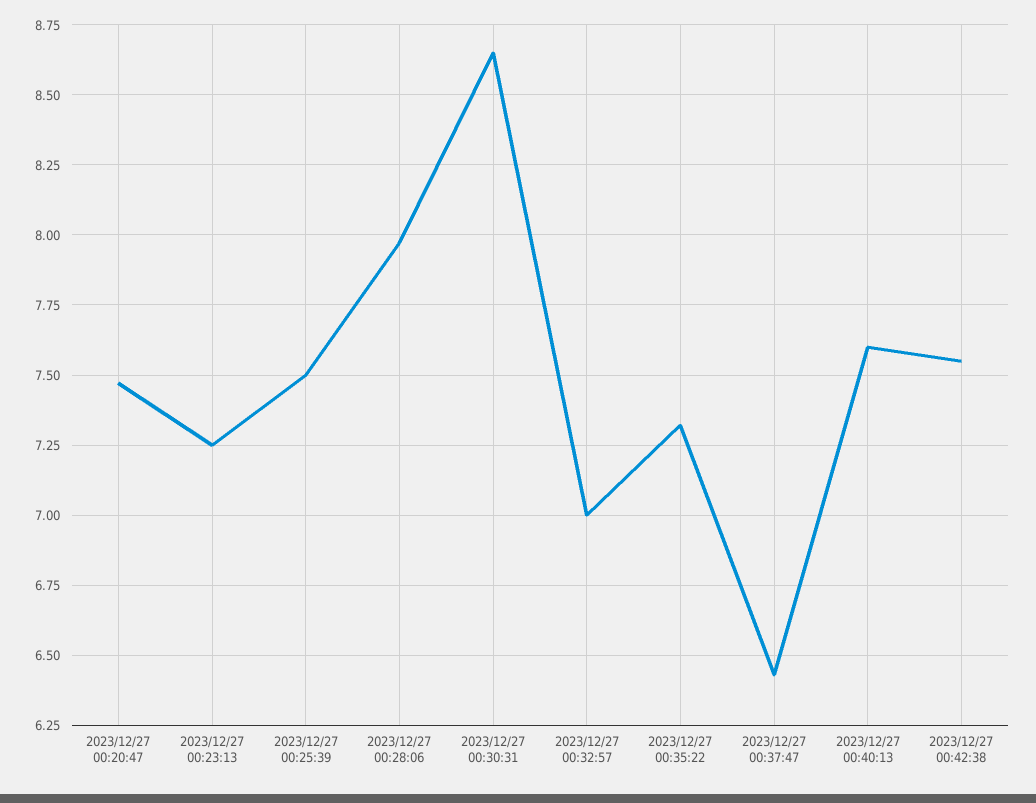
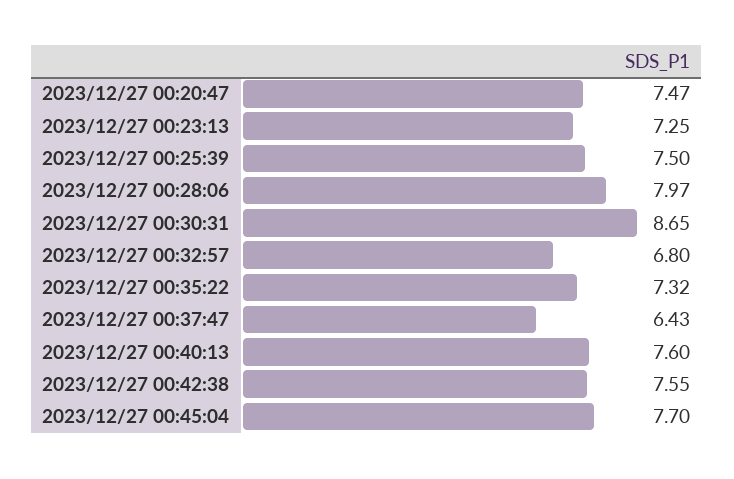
2023/12/27 00:32:57: 7 -> 6.8
2023/12/27 00:45:04: none -> 7.7

